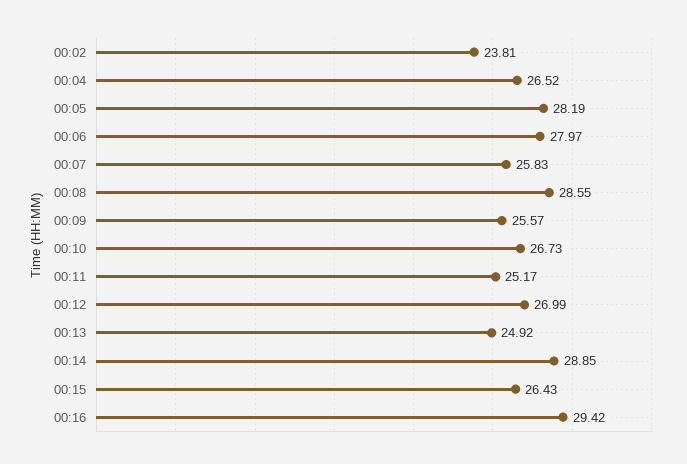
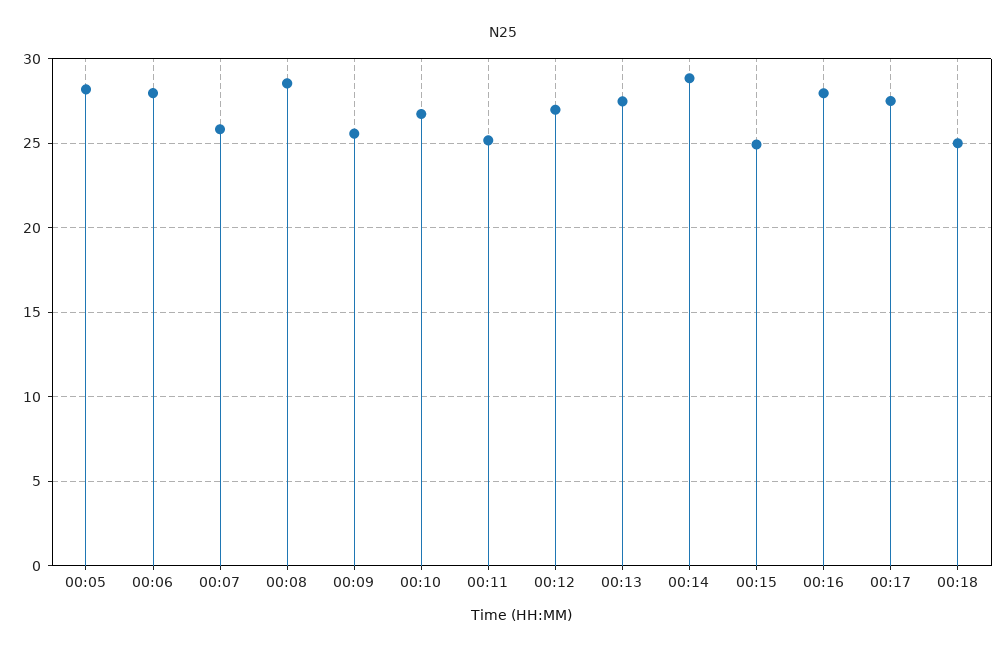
00:02: 23.81 -> none
00:04: 26.52 -> none
00:13: 24.92 -> 27.5
00:15: 26.43 -> 25
00:16: 29.42 -> 28
00:17: none -> 27.5
00:18: none -> 25

